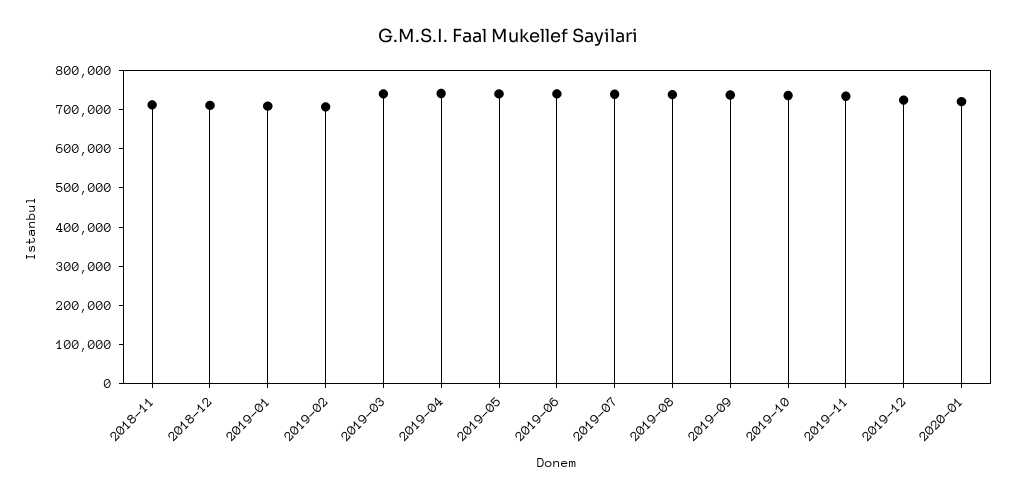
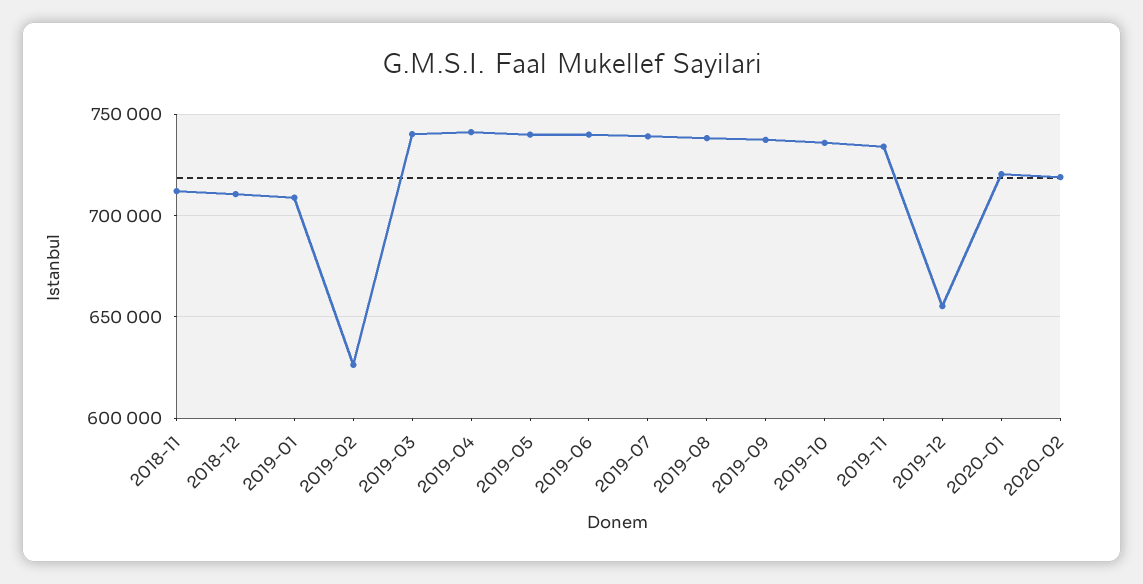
2019-02: 700000 -> 625000
2019-12: 725000 -> 655000
2020-02: none -> 720000

